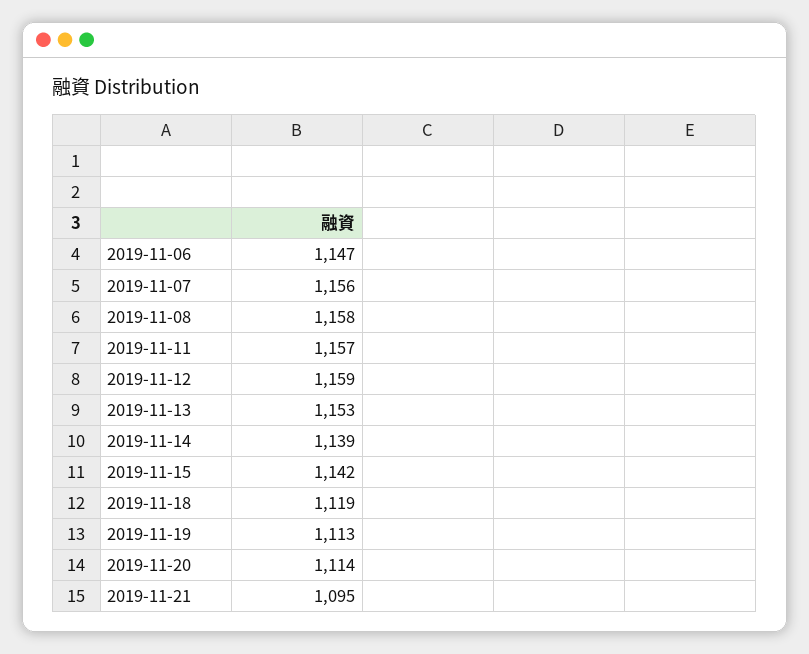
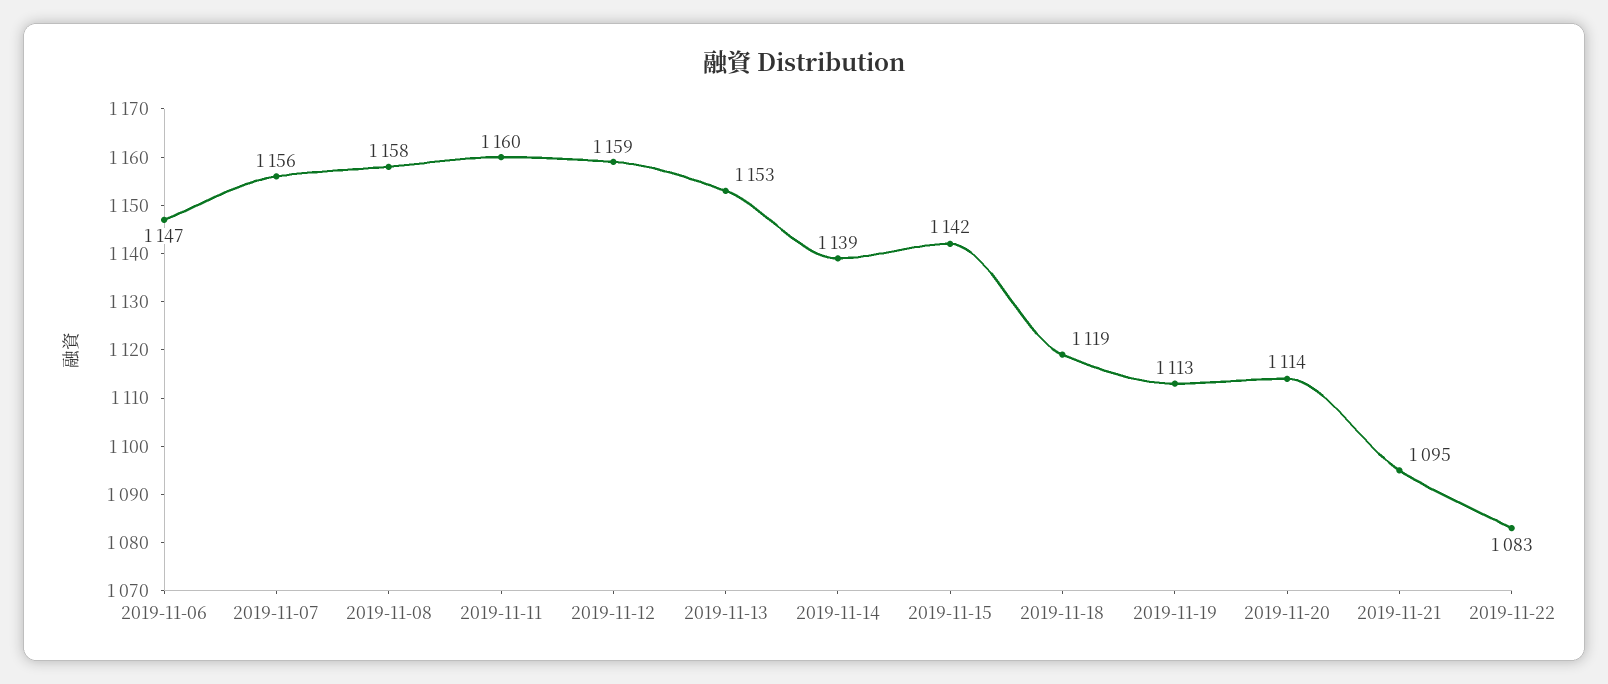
2019-11-11: 1157 -> 1160
2019-11-22: none -> 1083

